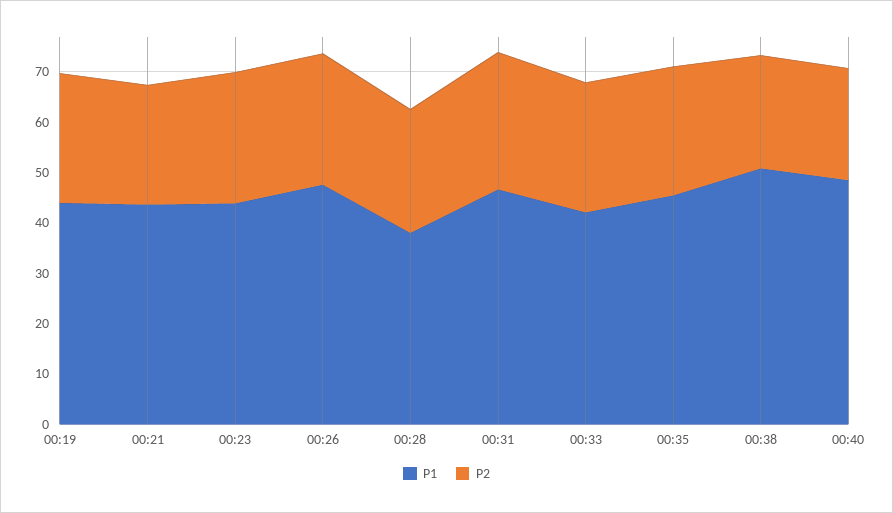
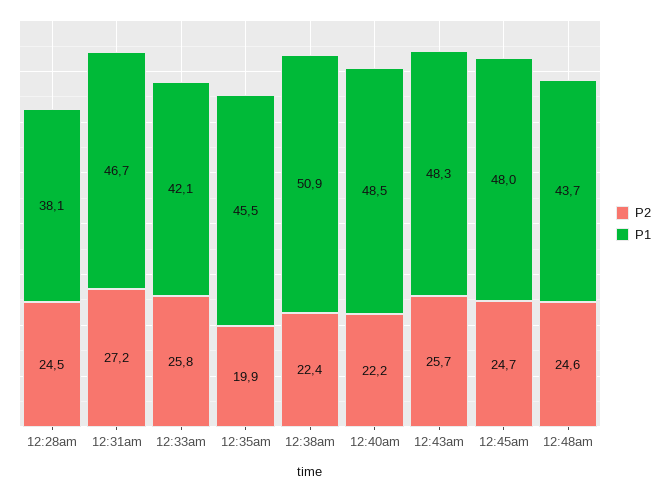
P1, 00:19: 44 -> none
P2, 00:19: 26 -> none
P1, 00:21: 44 -> none
P2, 00:21: 24 -> none
P1, 00:23: 44 -> none
P2, 00:23: 26 -> none
P1, 00:26: 48 -> none
P2, 00:26: 26 -> none
P2, 00:35: 26 -> 19.9
P2, 12:43am: none -> 25.7
P1, 12:43am: none -> 48.3
P2, 12:45am: none -> 24.7
P1, 12:45am: none -> 48
P2, 12:48am: none -> 24.6
P1, 12:48am: none -> 43.7

